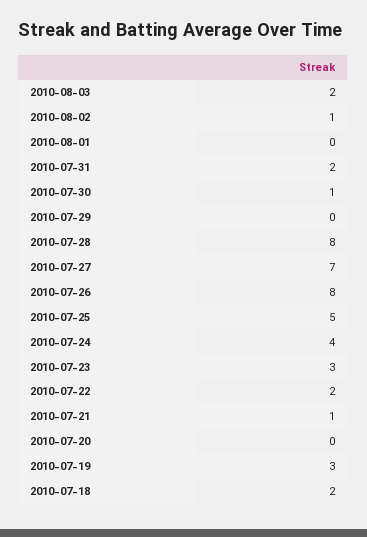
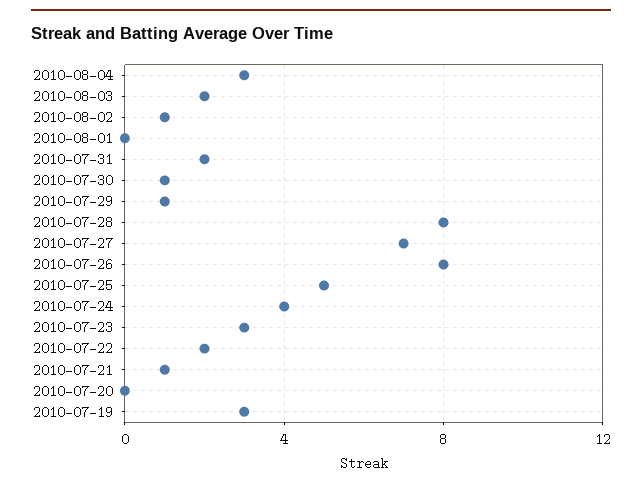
2010-07-29: 0 -> 1
2010-07-18: 2 -> none
2010-08-04: none -> 3

